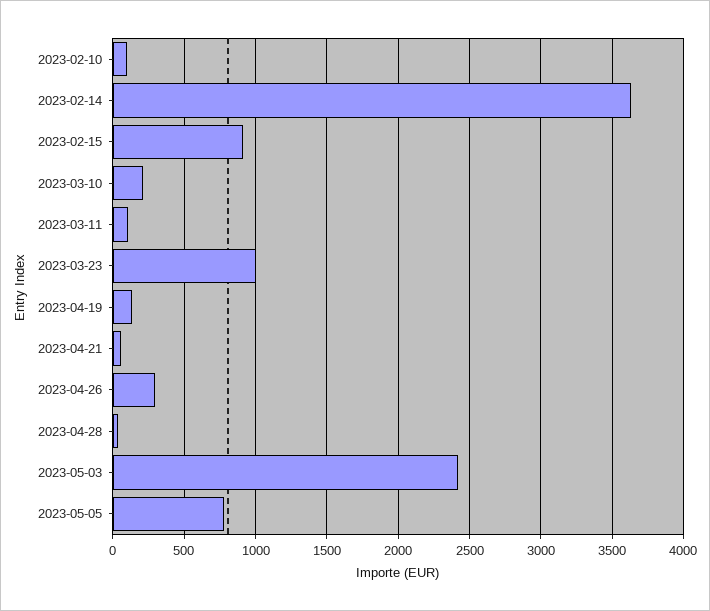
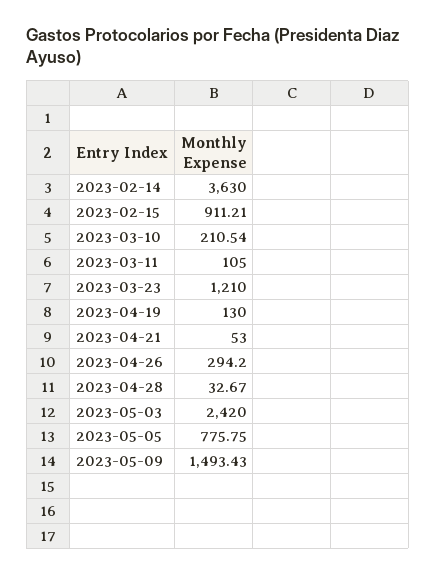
2023-02-10: 100 -> none
2023-03-23: 1000 -> 1210
2023-05-09: none -> 1493.43

